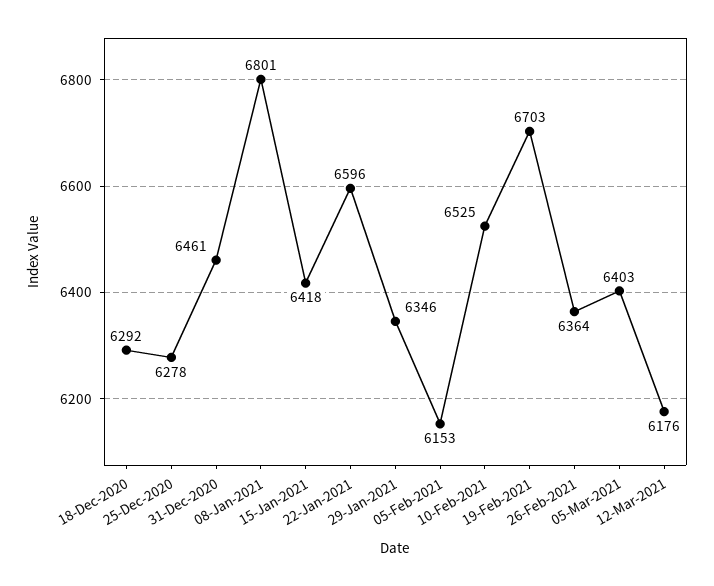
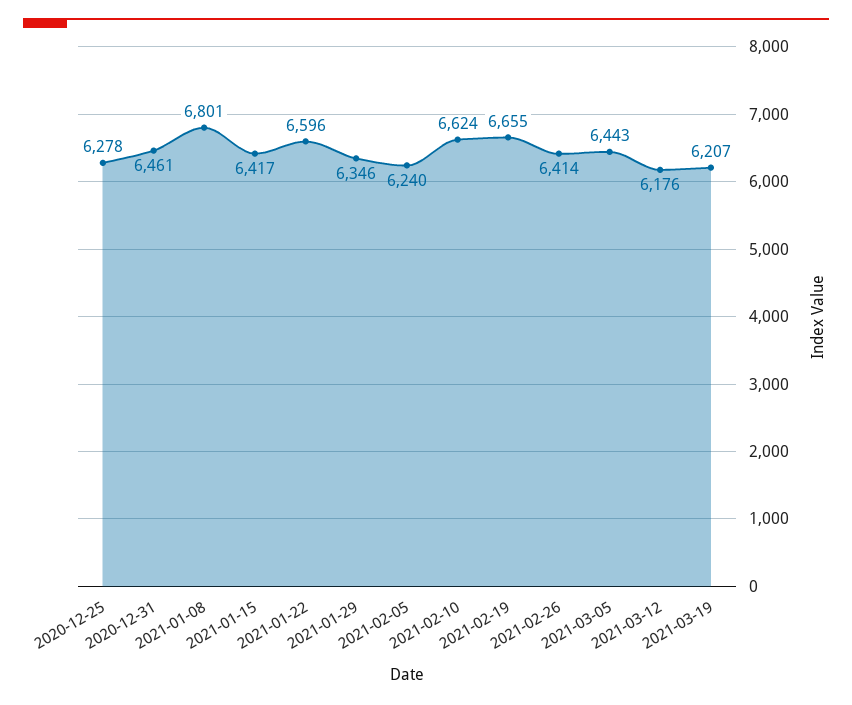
18-Dec-2020: 6292 -> none
15-Jan-2021: 6418 -> 6417
05-Feb-2021: 6153 -> 6240
10-Feb-2021: 6525 -> 6624
19-Feb-2021: 6703 -> 6655
26-Feb-2021: 6364 -> 6414
05-Mar-2021: 6403 -> 6443
2021-03-19: none -> 6207

